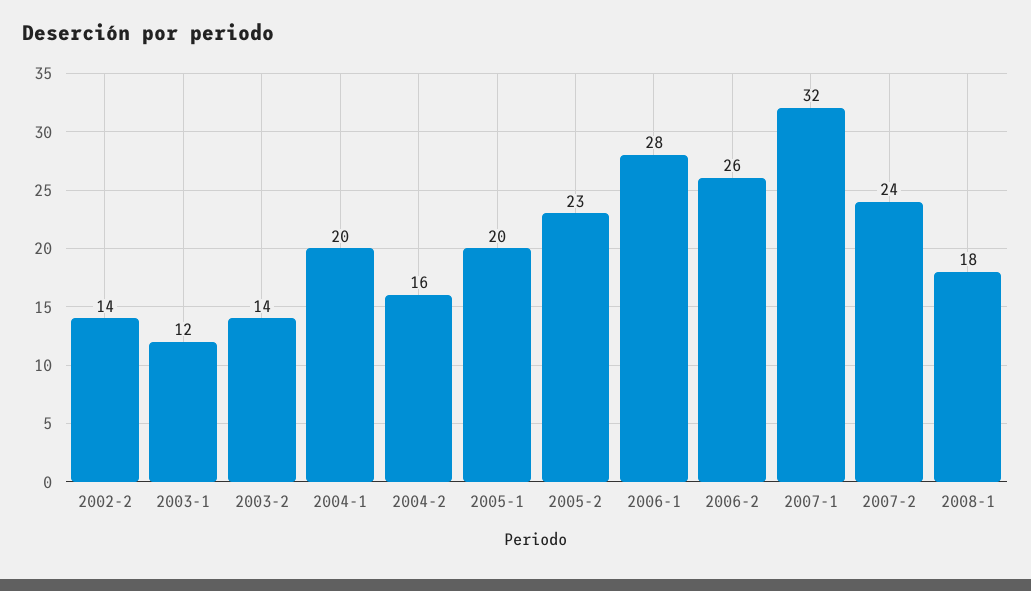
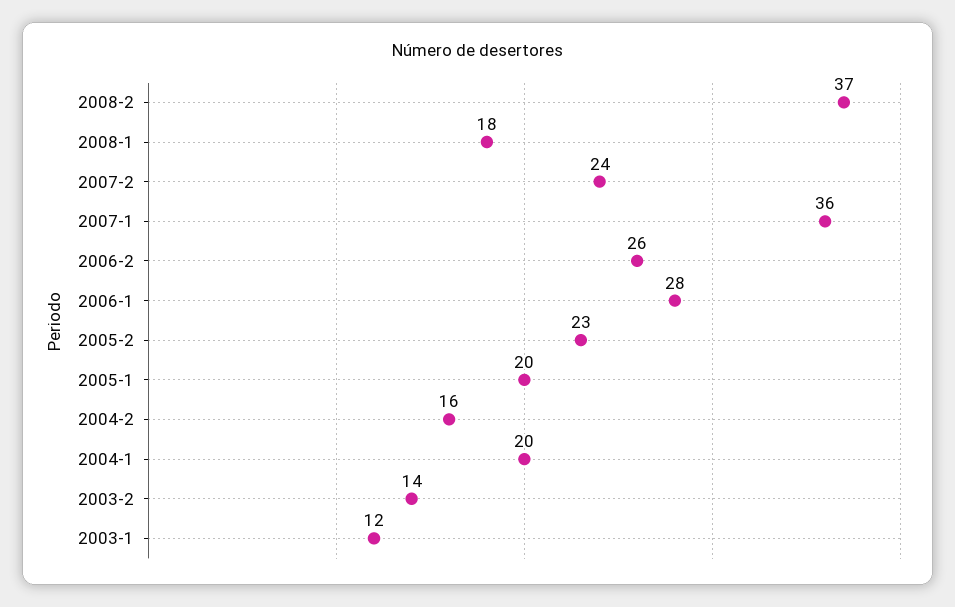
2002-2: 14 -> none
2007-1: 32 -> 36
2008-2: none -> 37

